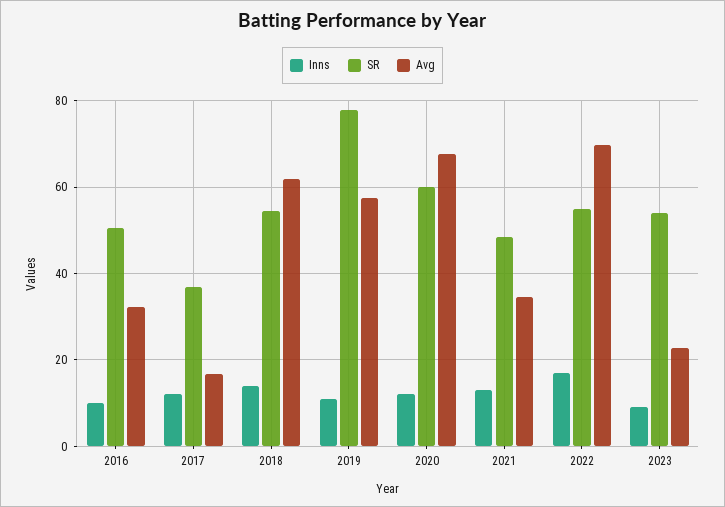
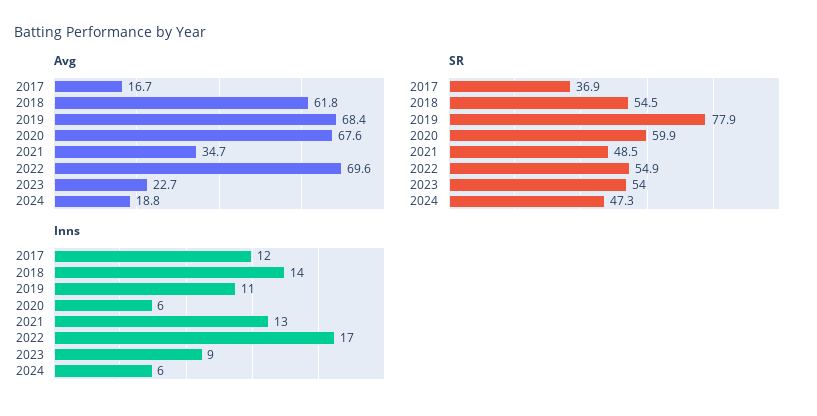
Inns, 2016: 10 -> none
SR, 2016: 50 -> none
Avg, 2016: 32 -> none
Avg, 2019: 58 -> 68.4
Inns, 2020: 12 -> 6
Avg, 2024: none -> 18.8
SR, 2024: none -> 47.3
Inns, 2024: none -> 6

